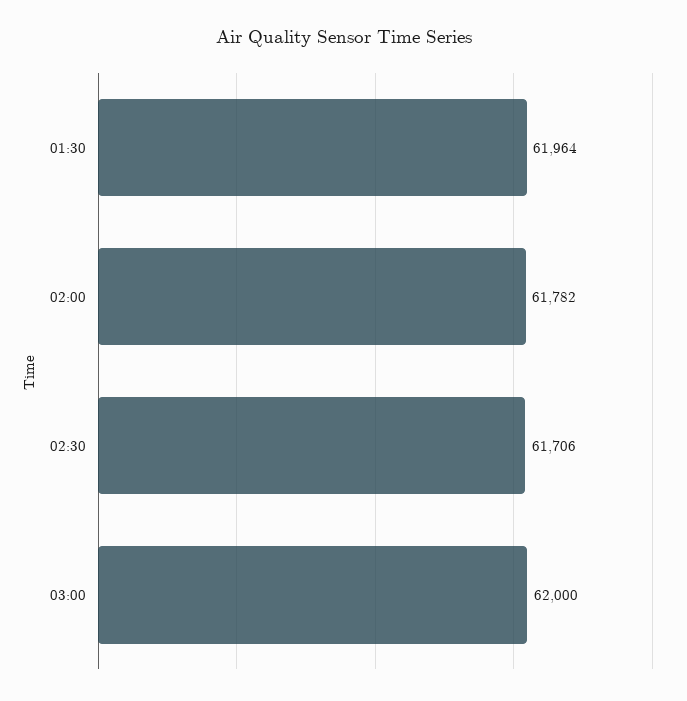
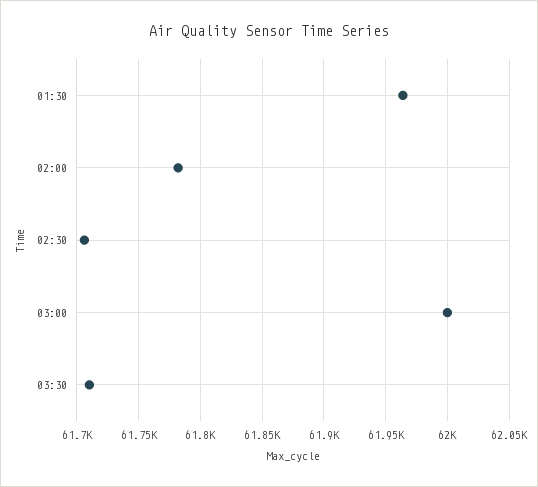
03:30: none -> 61710

